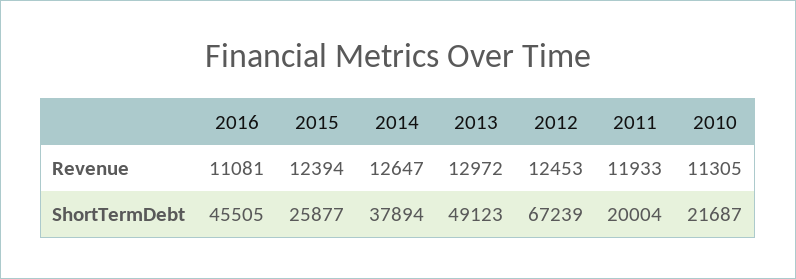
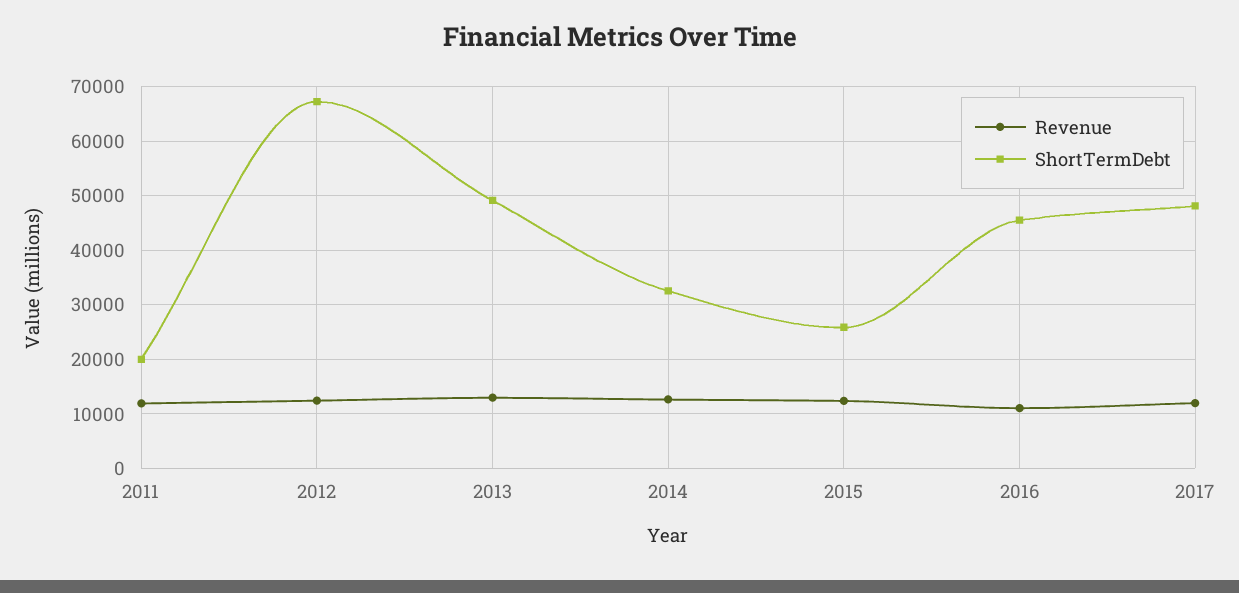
Revenue, 2010: 11305 -> none
ShortTermDebt, 2014: 37894 -> 32000
ShortTermDebt, 2010: 21687 -> none
Revenue, 2017: none -> 12000
ShortTermDebt, 2017: none -> 48000

